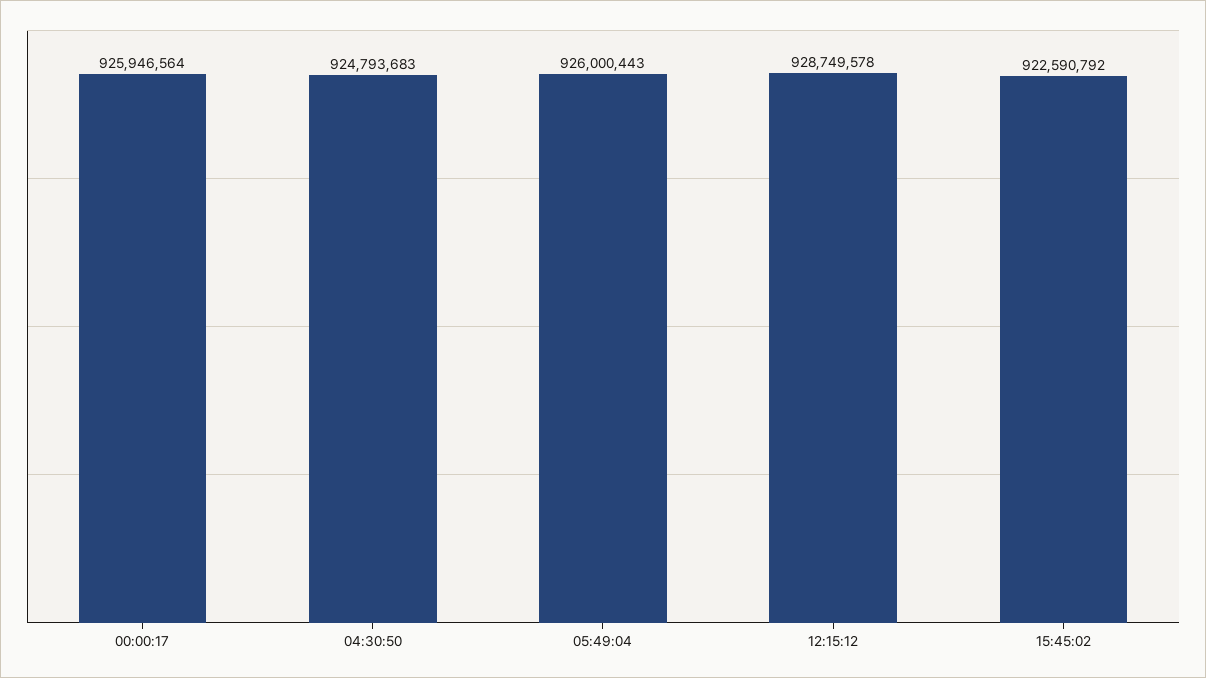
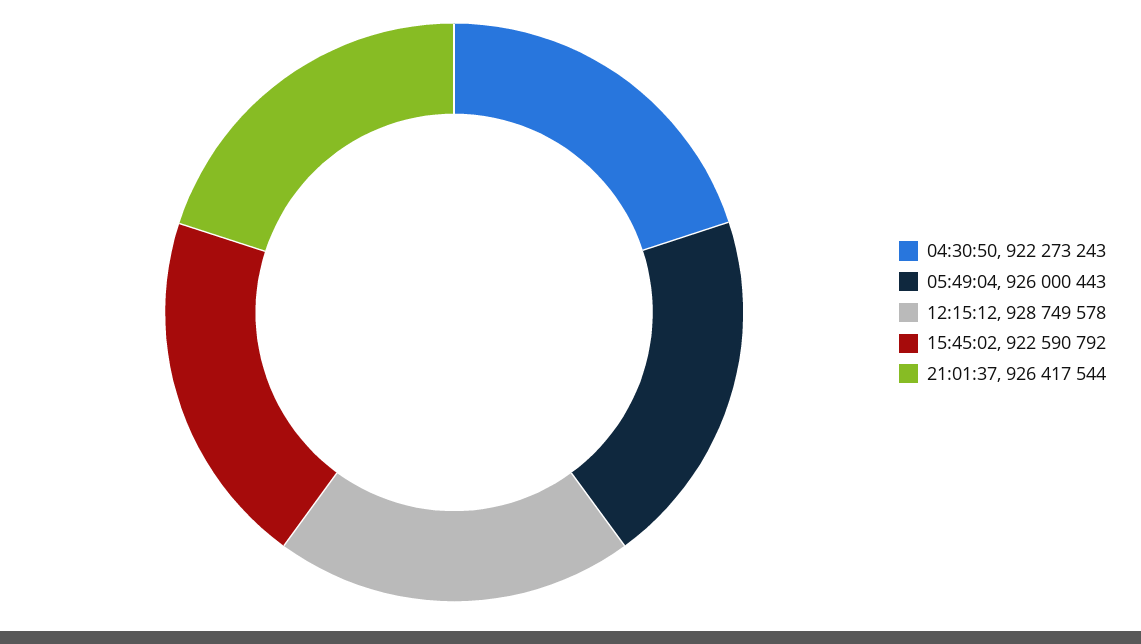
00:00:17: 925946564 -> none
04:30:50: 924793683 -> 922273243
21:01:37: none -> 926417544

